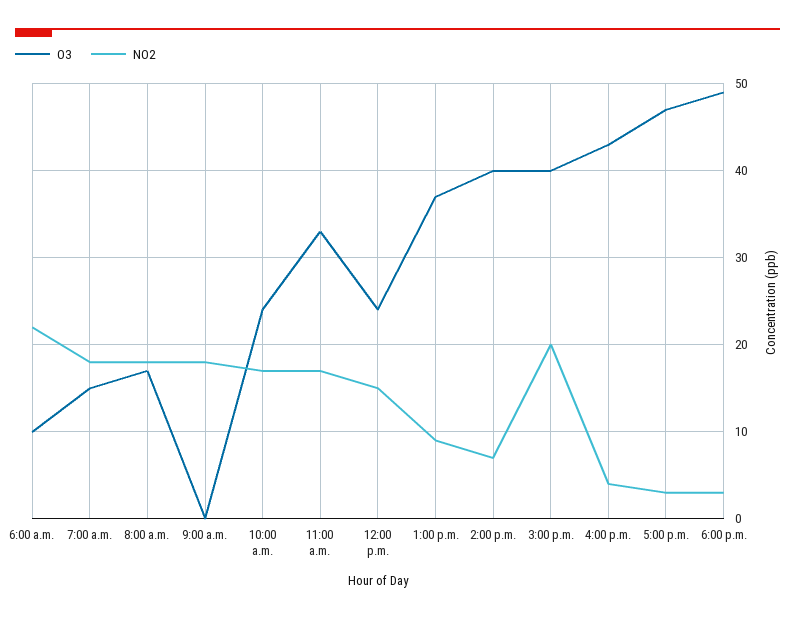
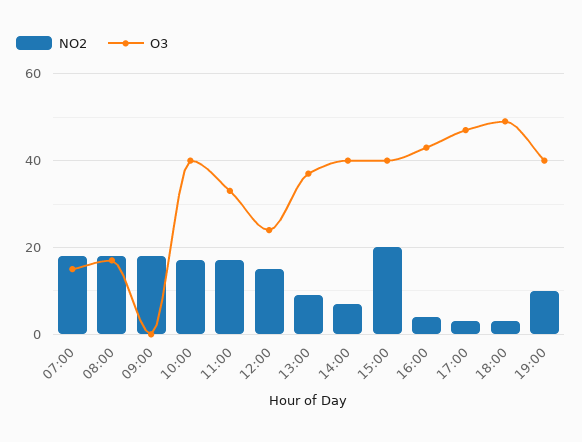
O3, 6:00 a.m.: 10 -> none
NO2, 6:00 a.m.: 22 -> none
O3, 10:00 a.m.: 24 -> 40
NO2, 19:00: none -> 10
O3, 19:00: none -> 40

